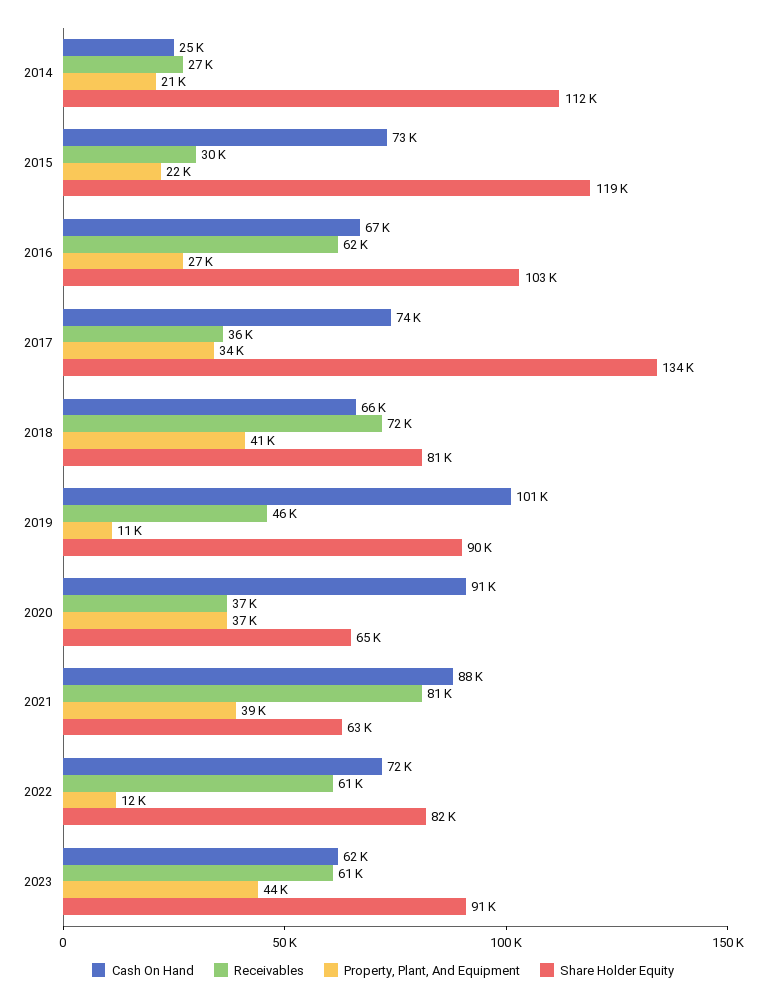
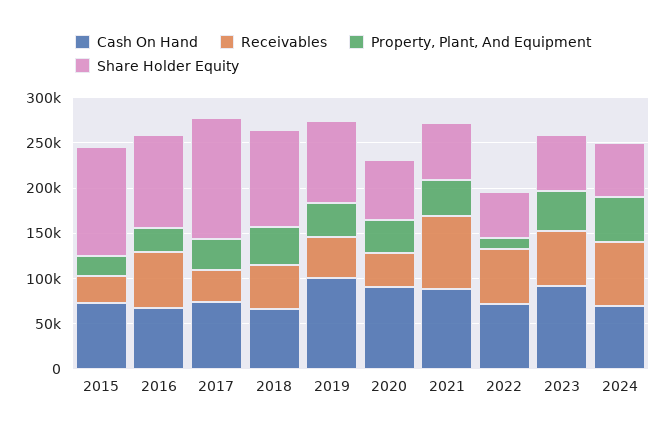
Cash On Hand, 2014: 25000 -> none
Receivables, 2014: 27000 -> none
Property, Plant, And Equipment, 2014: 21000 -> none
Share Holder Equity, 2014: 112000 -> none
Receivables, 2018: 72000 -> 50000
Share Holder Equity, 2018: 81000 -> 110000
Property, Plant, And Equipment, 2019: 11000 -> 40000
Share Holder Equity, 2022: 82000 -> 50000
Cash On Hand, 2023: 62000 -> 90000
Share Holder Equity, 2023: 91000 -> 60000
Cash On Hand, 2024: none -> 70000
Receivables, 2024: none -> 70000
Property, Plant, And Equipment, 2024: none -> 50000
Share Holder Equity, 2024: none -> 60000

